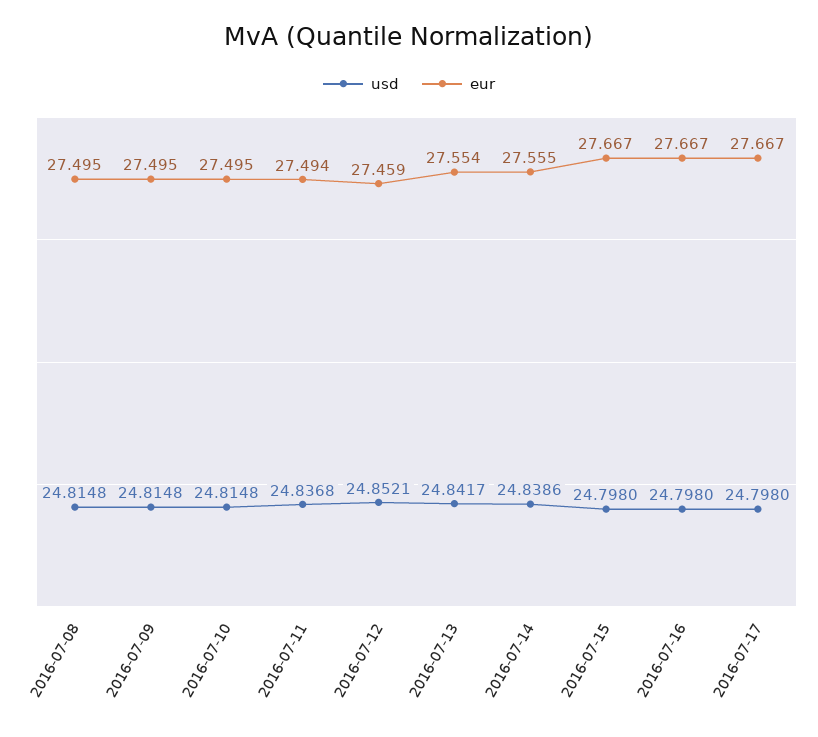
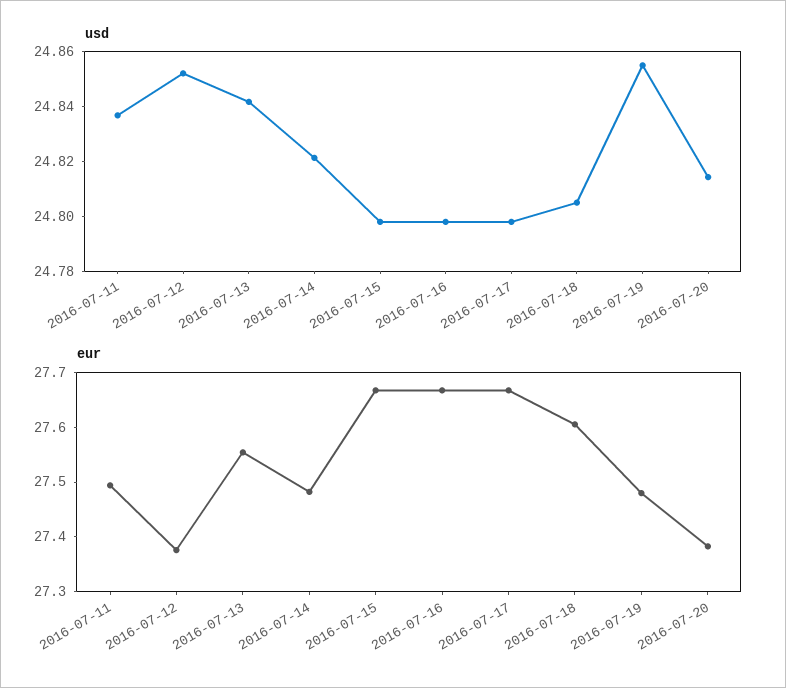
usd, 2016-07-08: 24.8148 -> none
eur, 2016-07-08: 27.495 -> none
usd, 2016-07-09: 24.8148 -> none
eur, 2016-07-09: 27.495 -> none
usd, 2016-07-10: 24.8148 -> none
eur, 2016-07-10: 27.495 -> none
eur, 2016-07-12: 27.459 -> 27.38
usd, 2016-07-14: 24.8386 -> 24.82
eur, 2016-07-14: 27.555 -> 27.48
usd, 2016-07-18: none -> 24.805
usd, 2016-07-19: none -> 24.855
usd, 2016-07-20: none -> 24.815
eur, 2016-07-18: none -> 27.6
eur, 2016-07-19: none -> 27.48
eur, 2016-07-20: none -> 27.38

